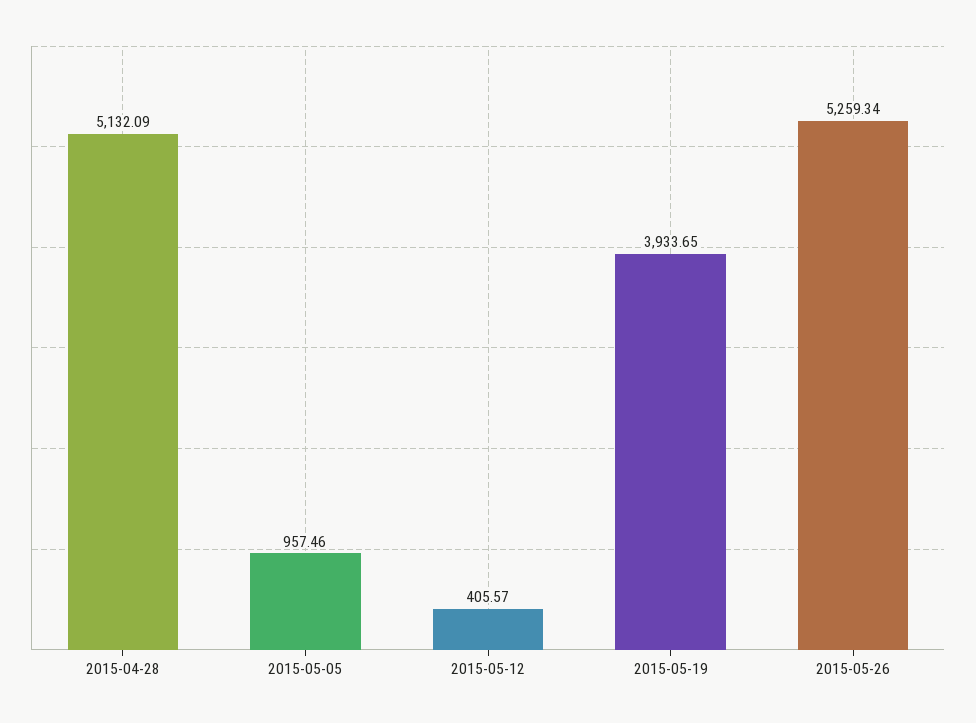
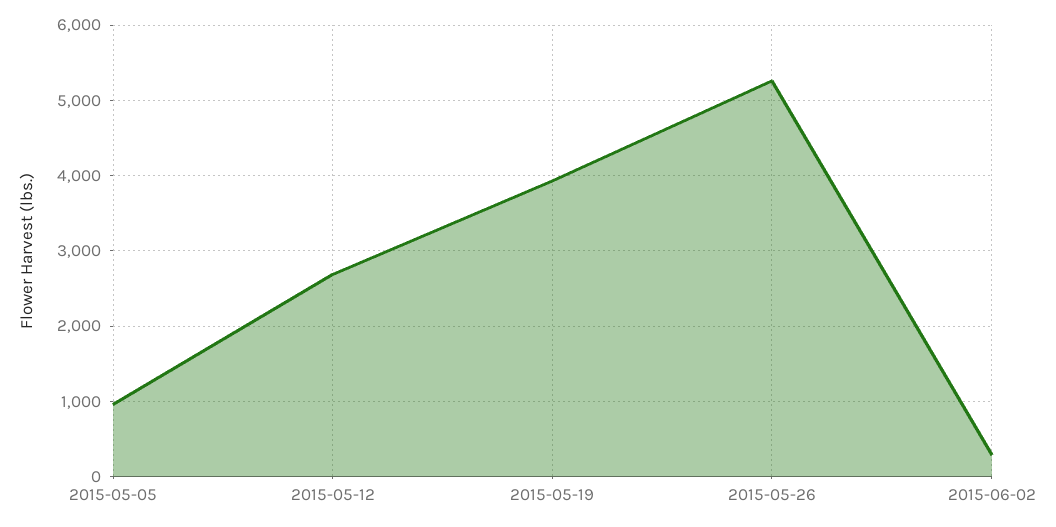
2015-04-28: 5132.09 -> none
2015-05-12: 405.57 -> 2700
2015-06-02: none -> 300

